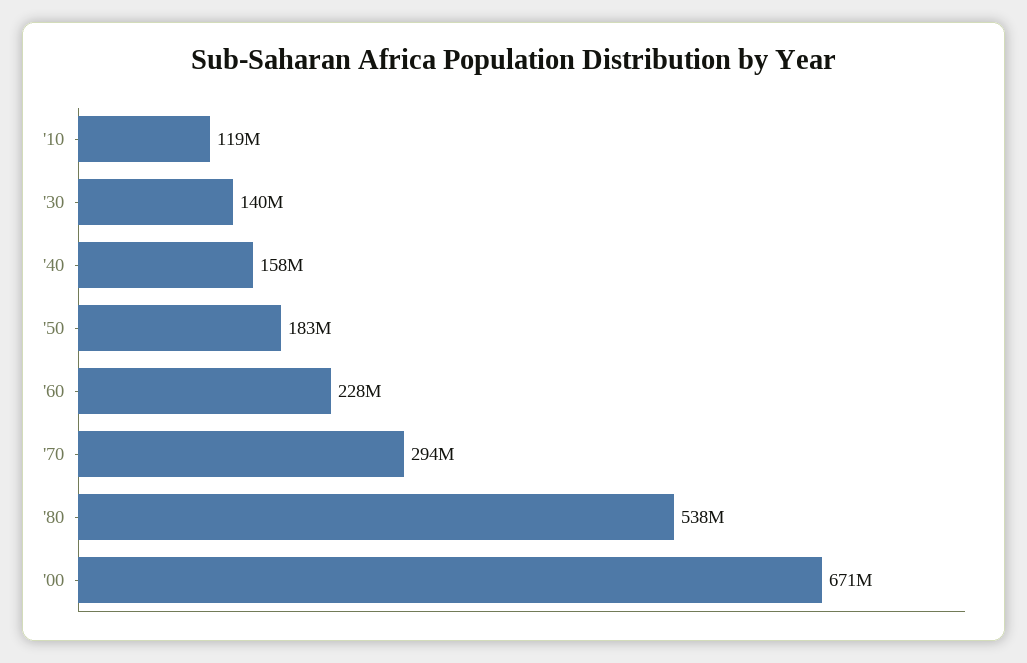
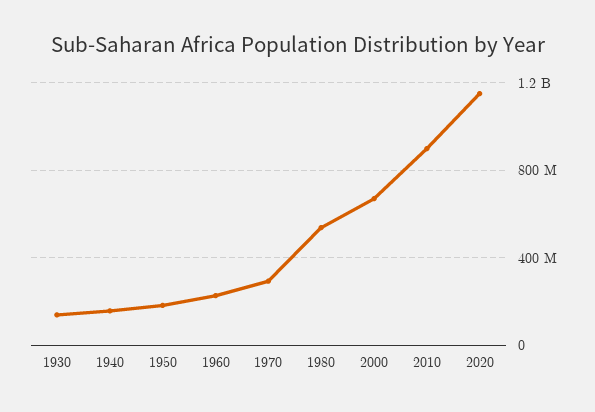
'10: 119000000 -> none
2010: none -> 900000000
2020: none -> 1150000000

